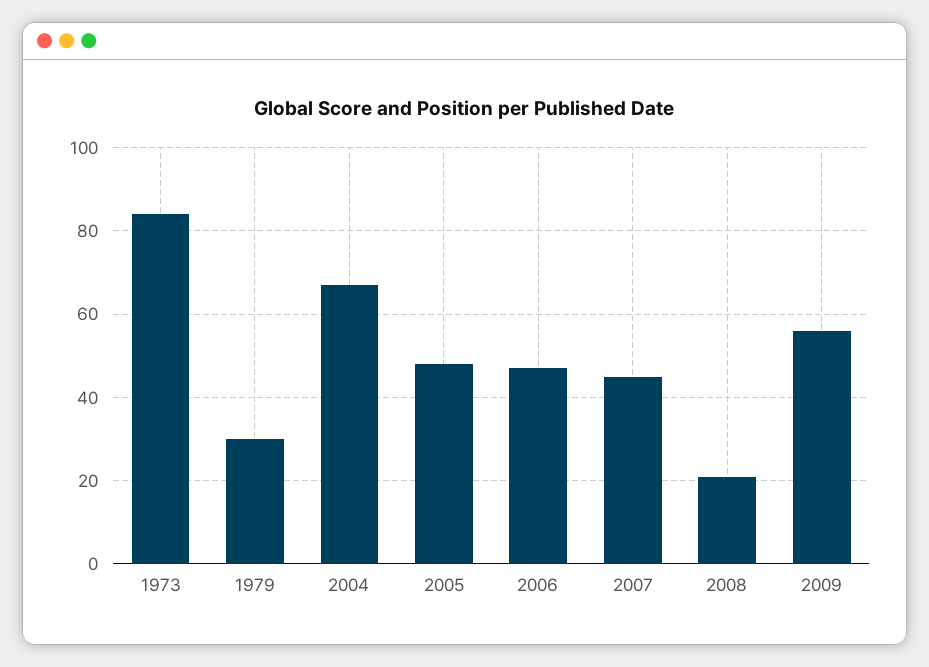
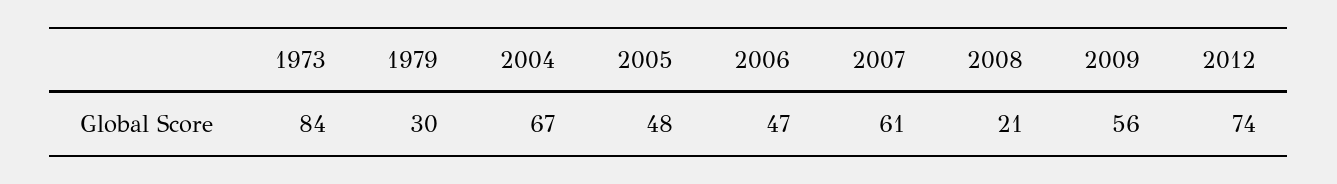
2007: 45 -> 61
2012: none -> 74

